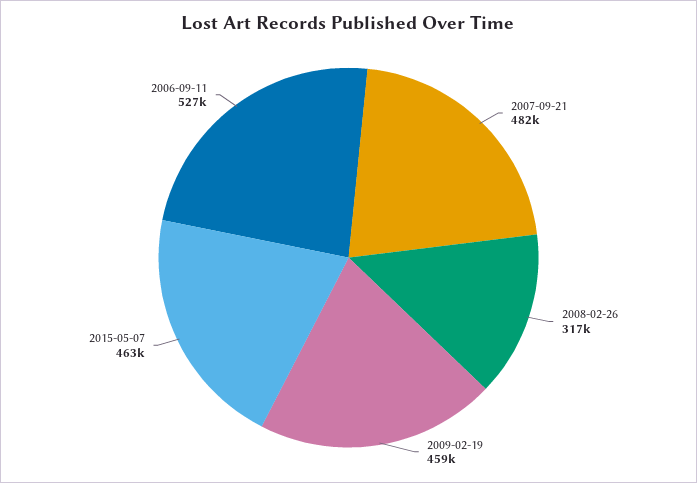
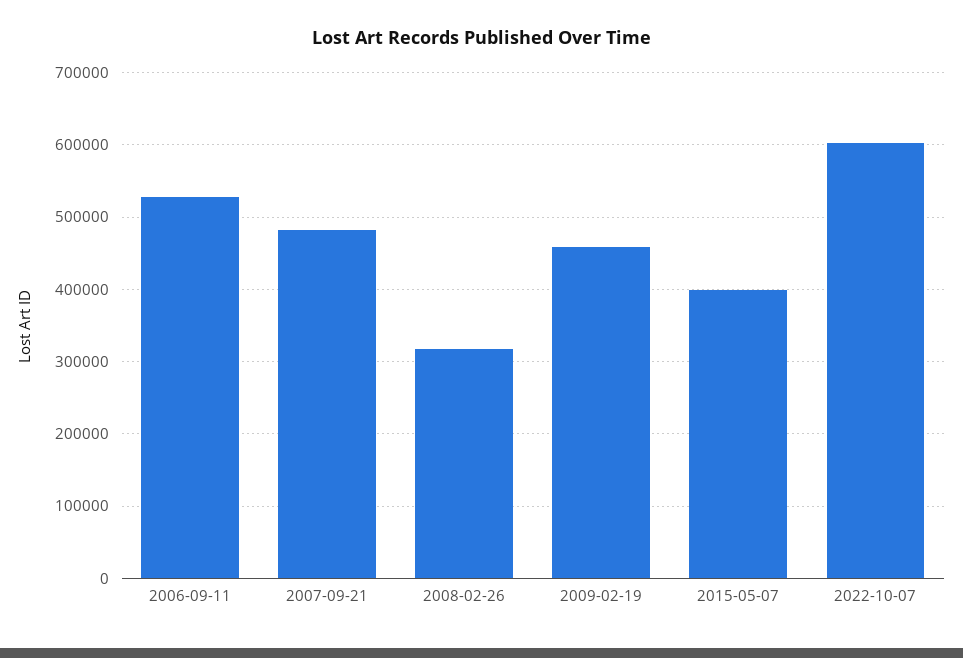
2015-05-07: 463000 -> 400000
2022-10-07: none -> 600000

